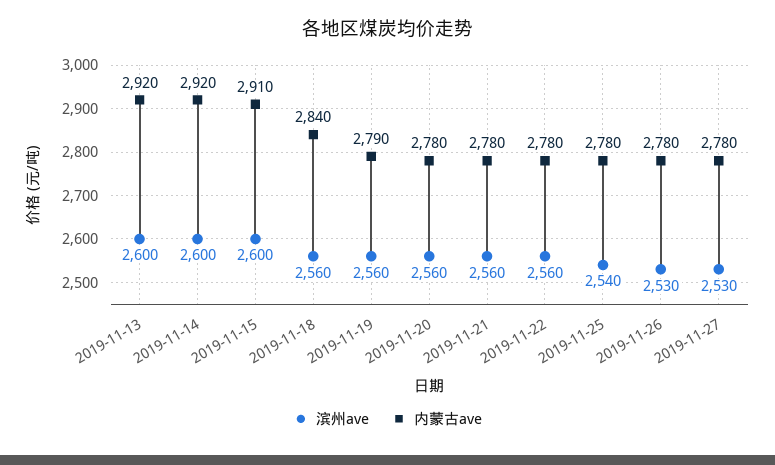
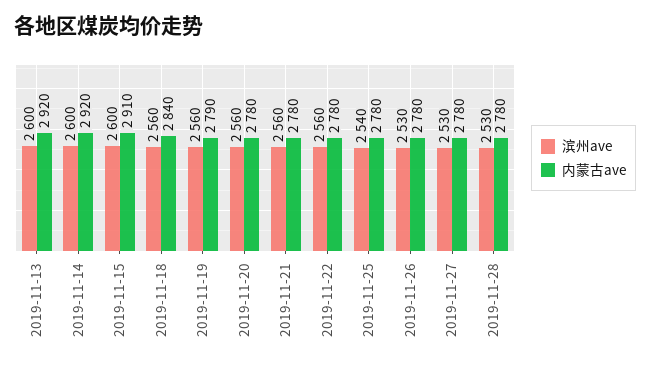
滨州ave, 2019-11-28: none -> 2530
内蒙古ave, 2019-11-28: none -> 2780

